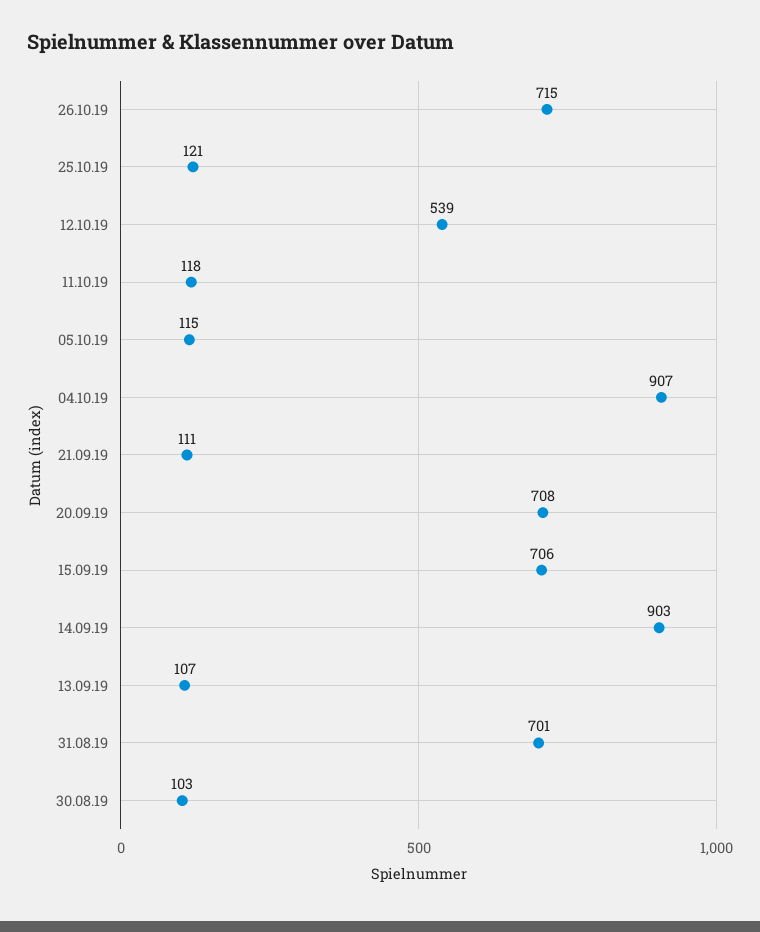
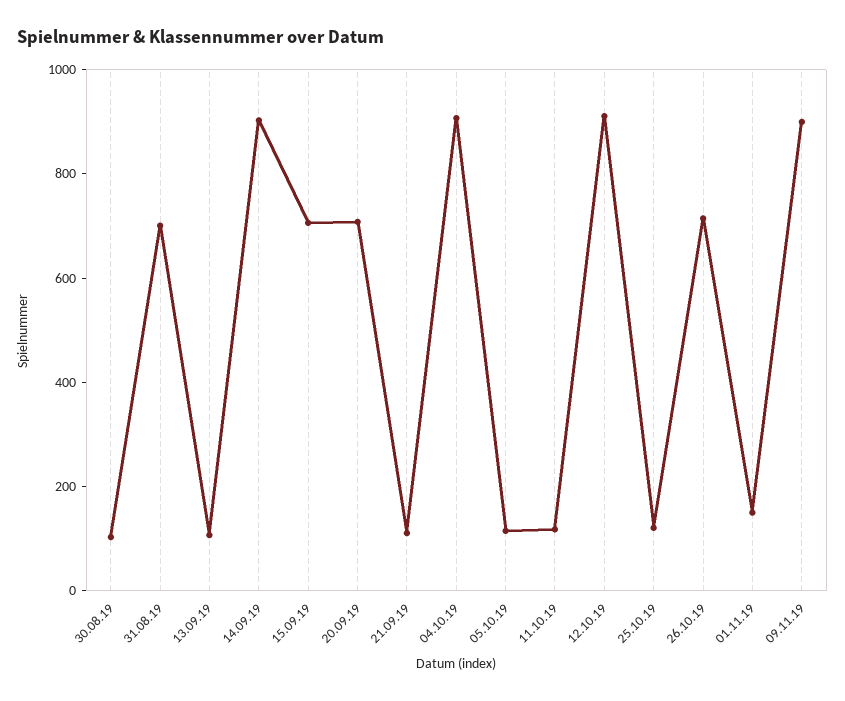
12.10.19: 539 -> 900
01.11.19: none -> 150
09.11.19: none -> 900

